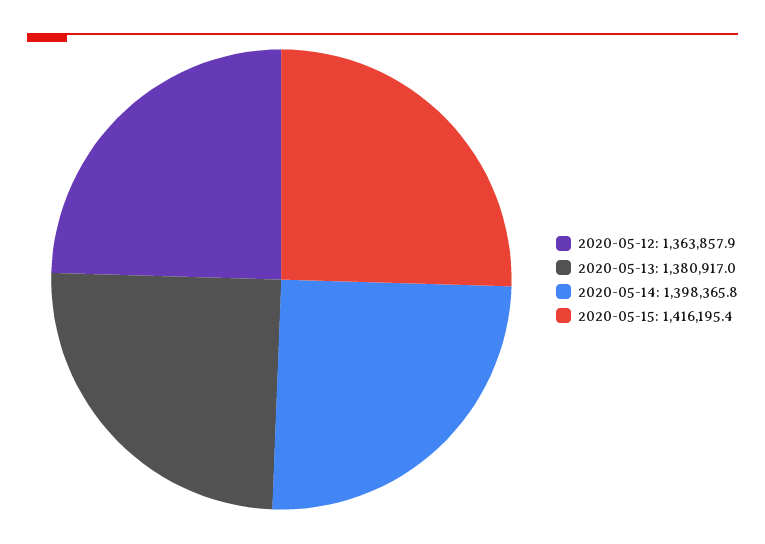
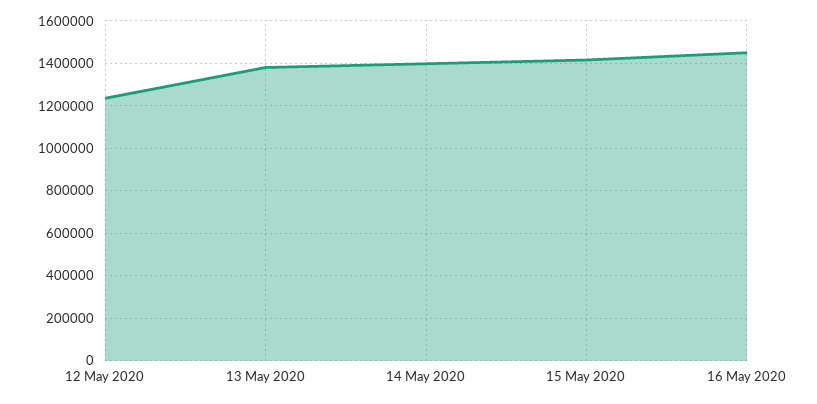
2020-05-12: 1363857.9 -> 1250000
16 May 2020: none -> 1450000

